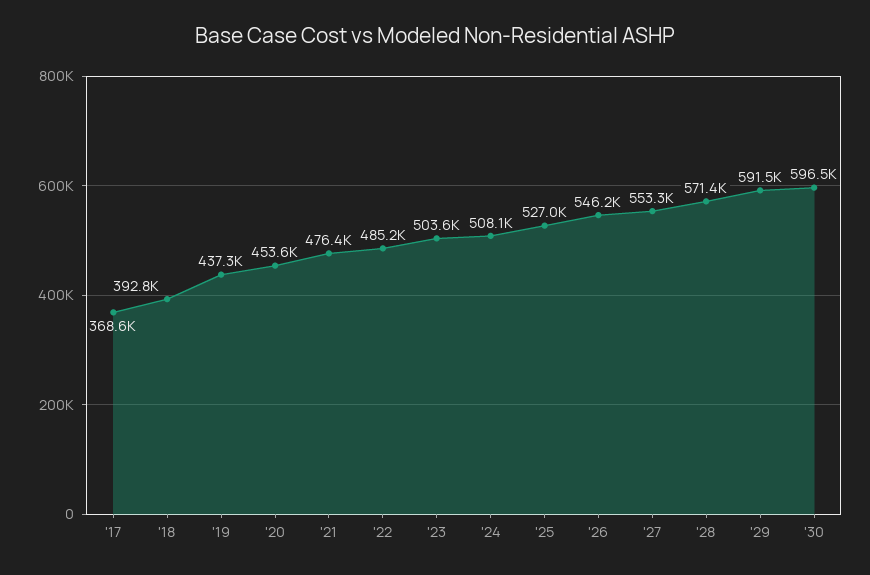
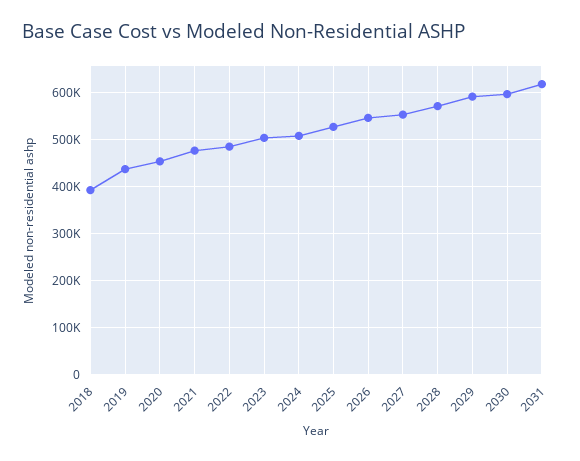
'17: 368600 -> none
2031: none -> 620000

